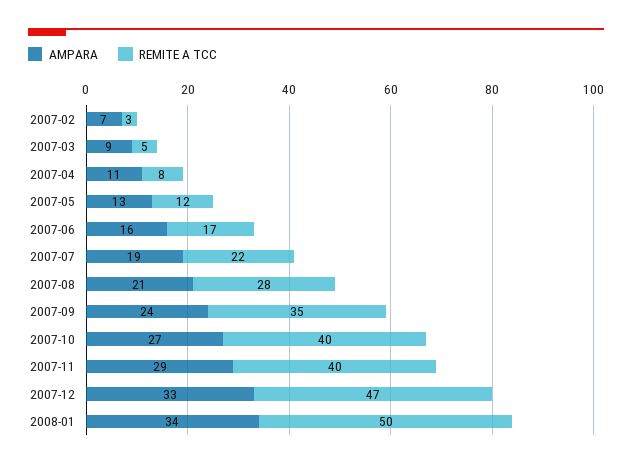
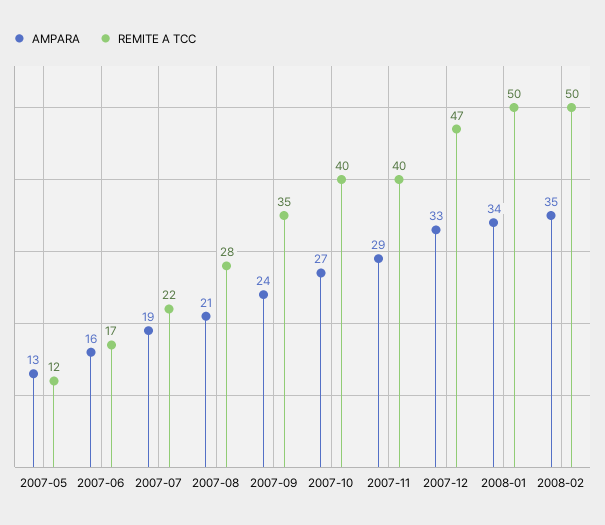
AMPARA, 2007-02: 7 -> none
REMITE A TCC, 2007-02: 3 -> none
AMPARA, 2007-03: 9 -> none
REMITE A TCC, 2007-03: 5 -> none
AMPARA, 2007-04: 11 -> none
REMITE A TCC, 2007-04: 8 -> none
AMPARA, 2008-02: none -> 35
REMITE A TCC, 2008-02: none -> 50

